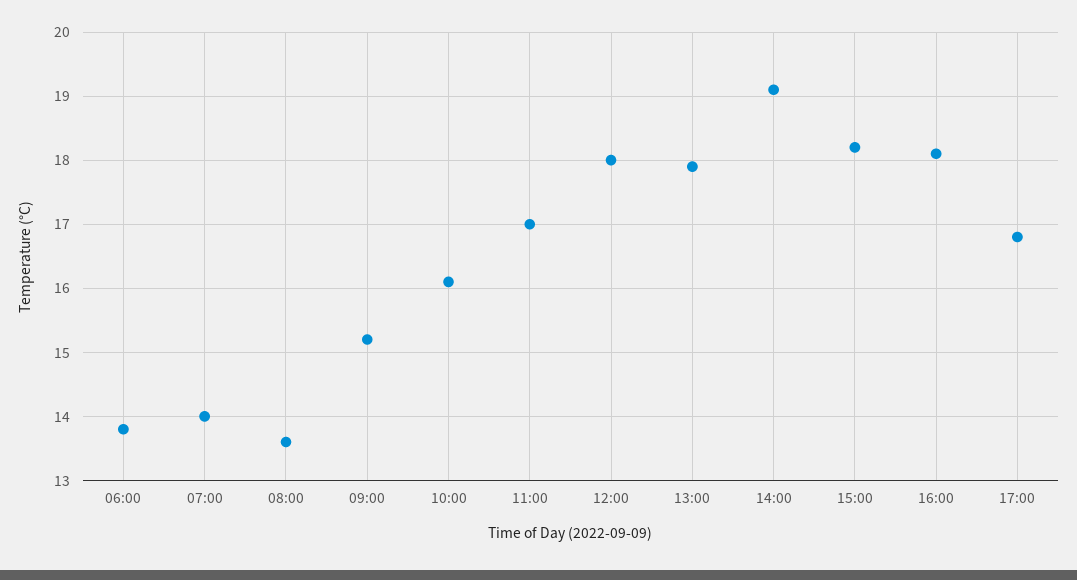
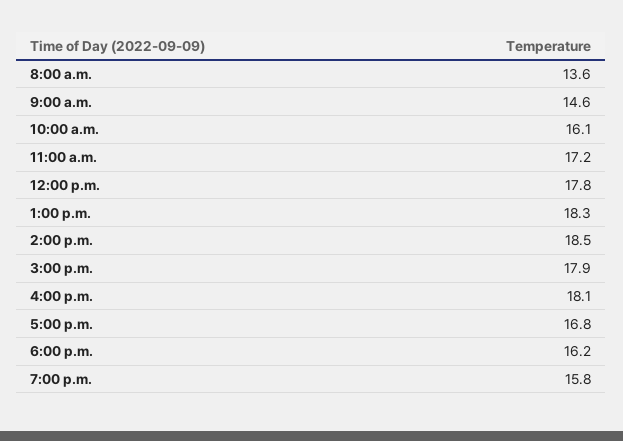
06:00: 13.8 -> none
07:00: 14 -> none
09:00: 15.2 -> 14.6
11:00: 17 -> 17.2
12:00: 18 -> 17.8
13:00: 17.9 -> 18.3
14:00: 19.1 -> 18.5
15:00: 18.2 -> 17.9
6:00 p.m.: none -> 16.2
7:00 p.m.: none -> 15.8

